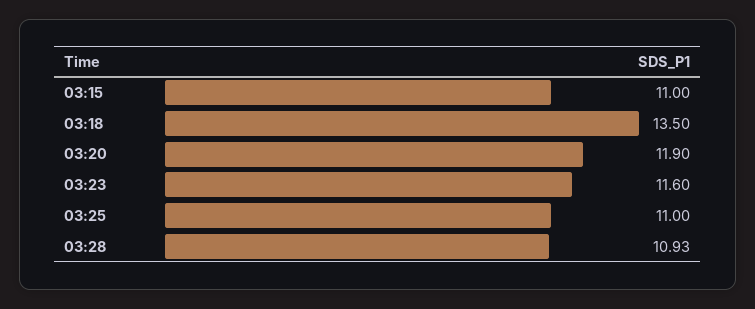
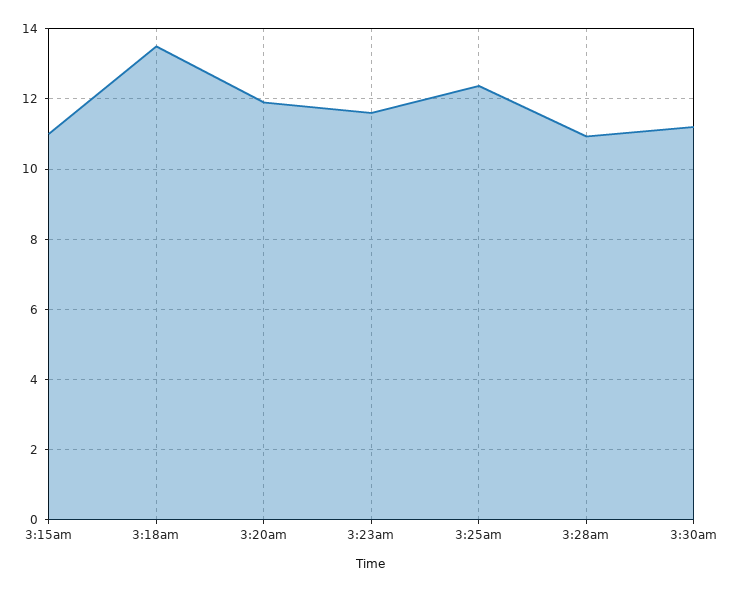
03:25: 11 -> 12.4
3:30am: none -> 11.2

